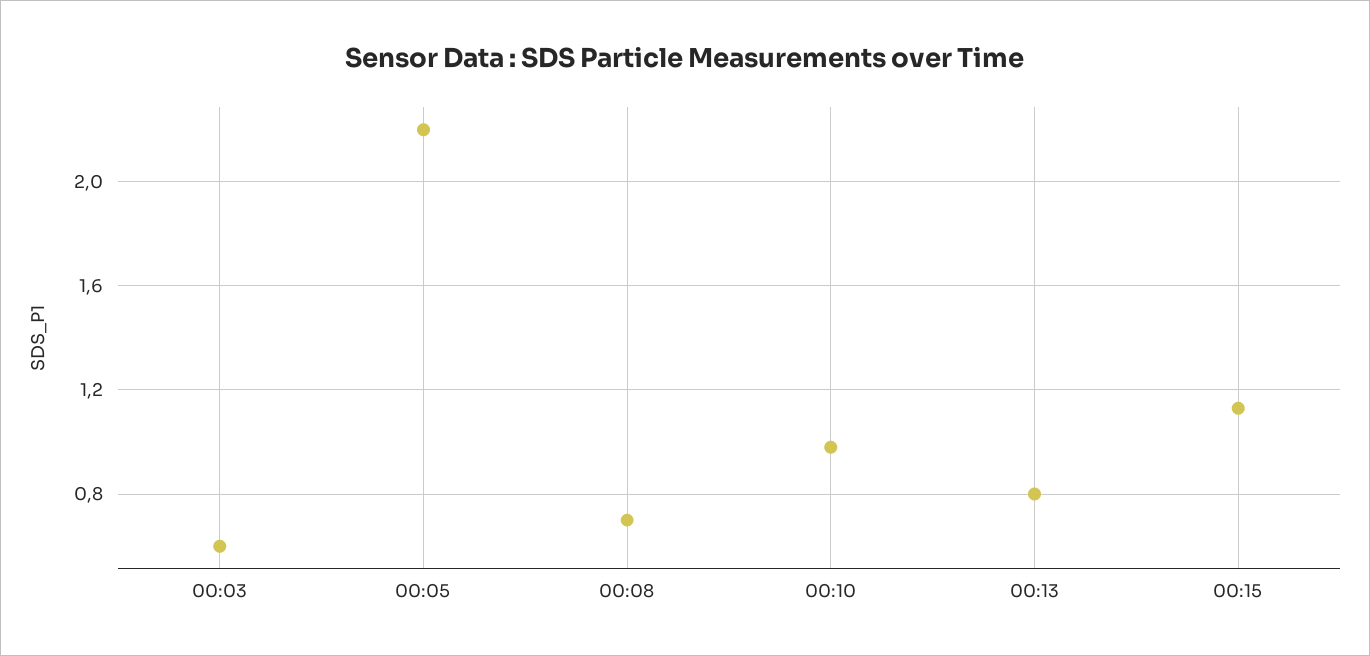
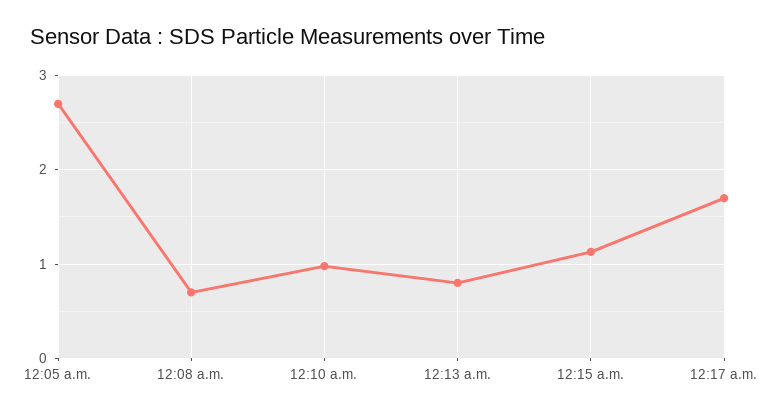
00:03: 0.6 -> none
00:05: 2.2 -> 2.7
12:17 a.m.: none -> 1.7

